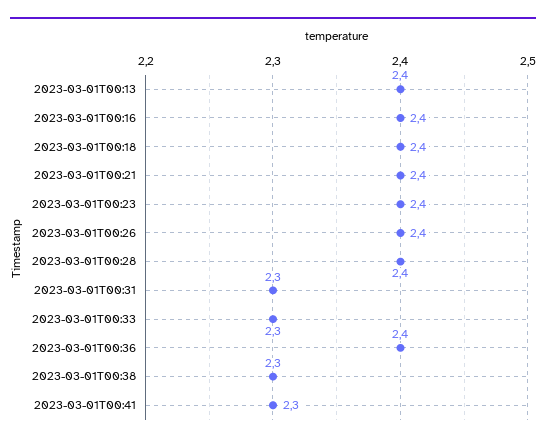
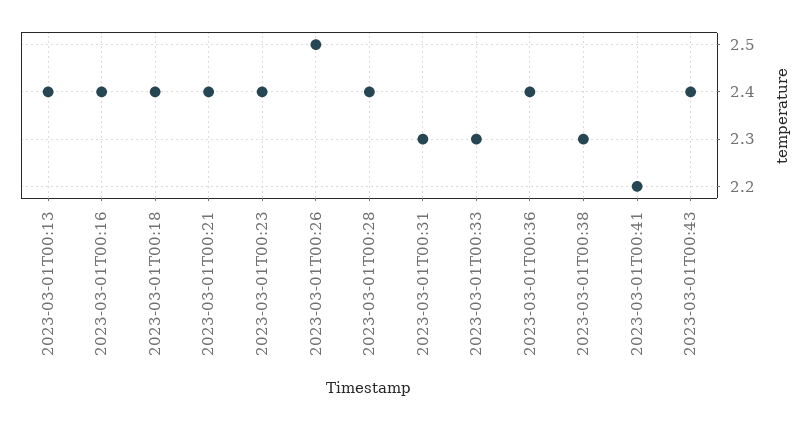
2023-03-01T00:26: 2.4 -> 2.5
2023-03-01T00:41: 2.3 -> 2.2
2023-03-01T00:43: none -> 2.4

